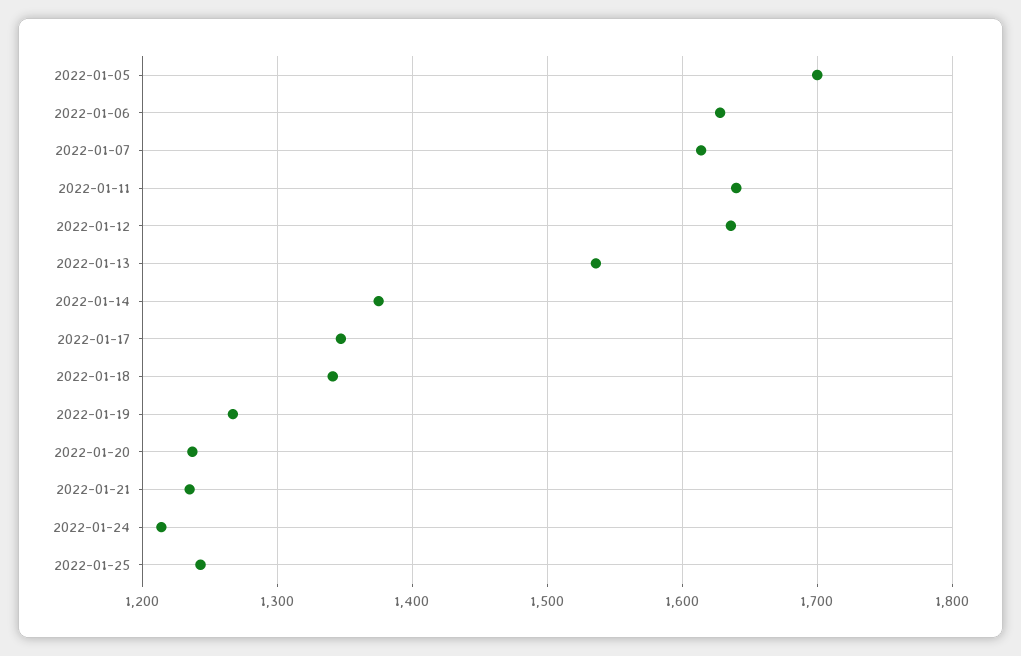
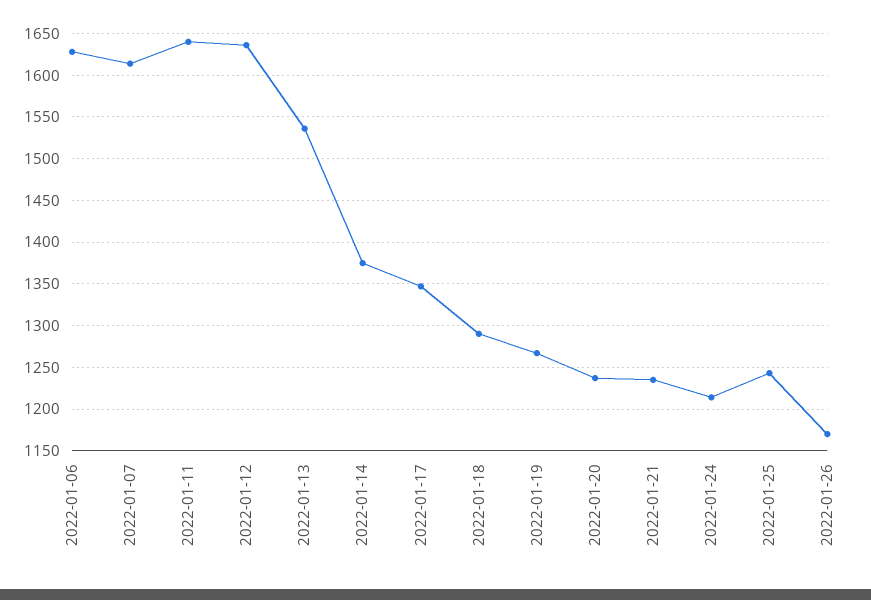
2022-01-05: 1700 -> none
2022-01-18: 1340 -> 1290
2022-01-26: none -> 1170

